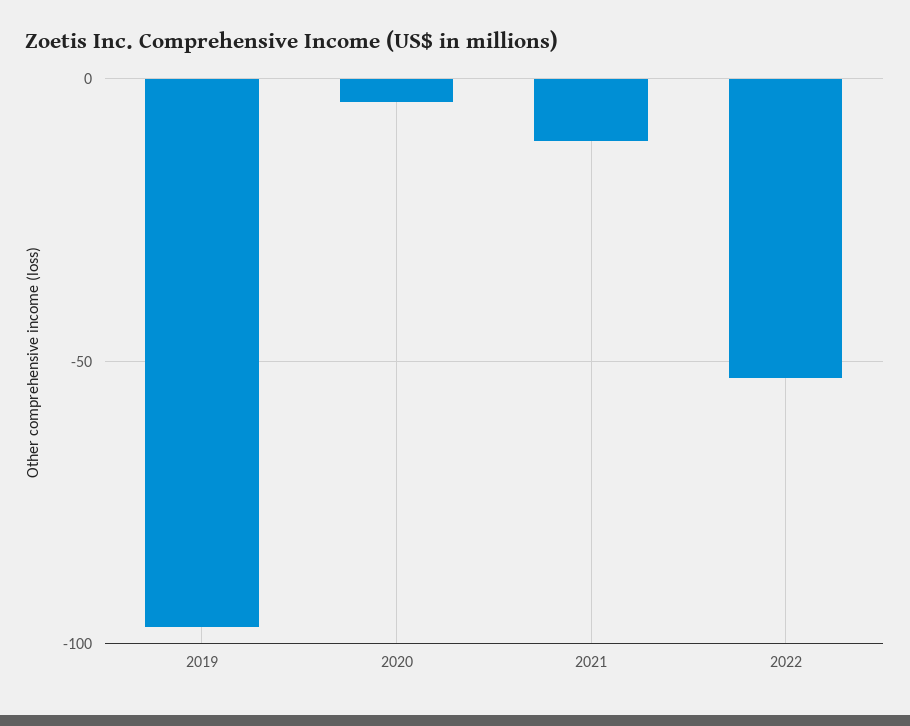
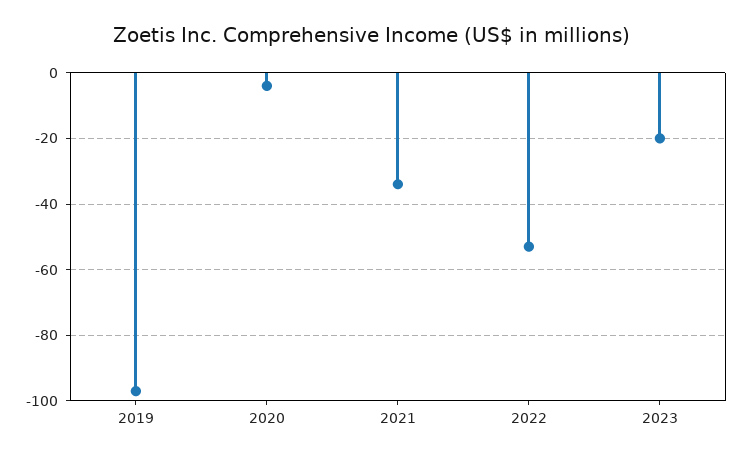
2021: -10 -> -35
2023: none -> -20

